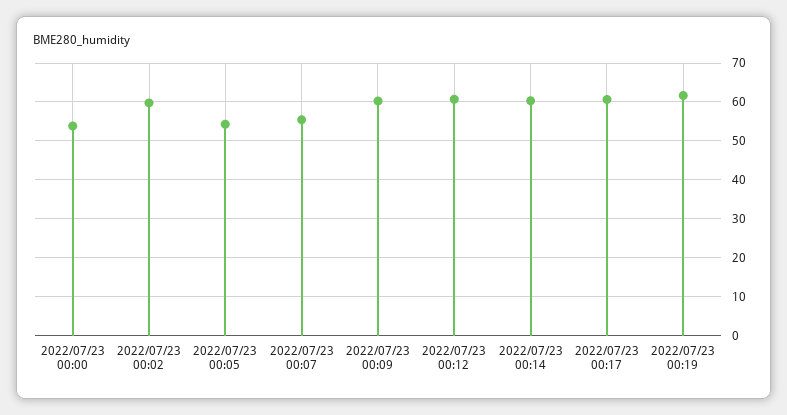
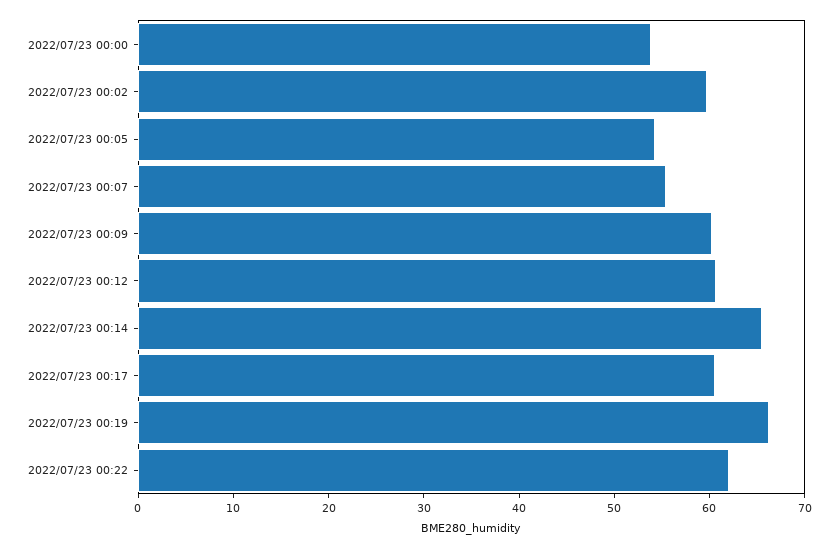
2022/07/23 00:14: 60 -> 66
2022/07/23 00:19: 62 -> 66
2022/07/23 00:22: none -> 62

